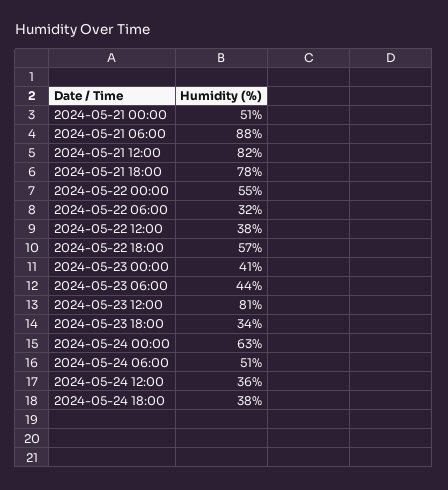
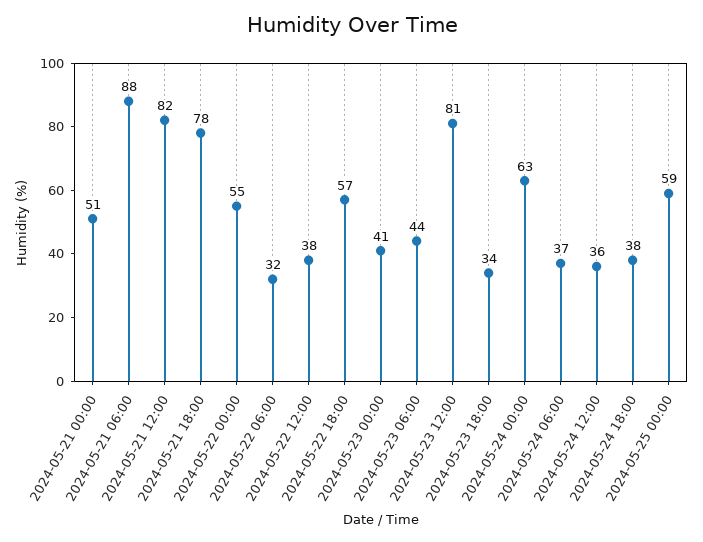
2024-05-24 06:00: 51 -> 37
2024-05-25 00:00: none -> 59

